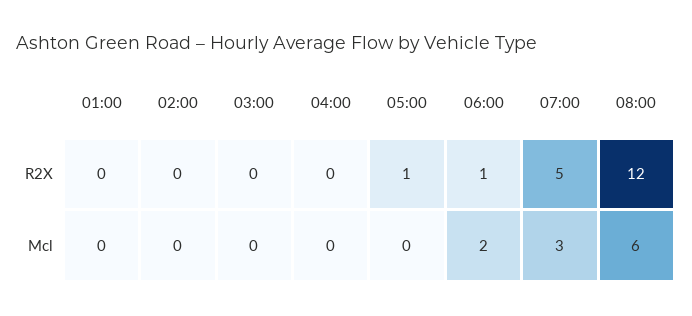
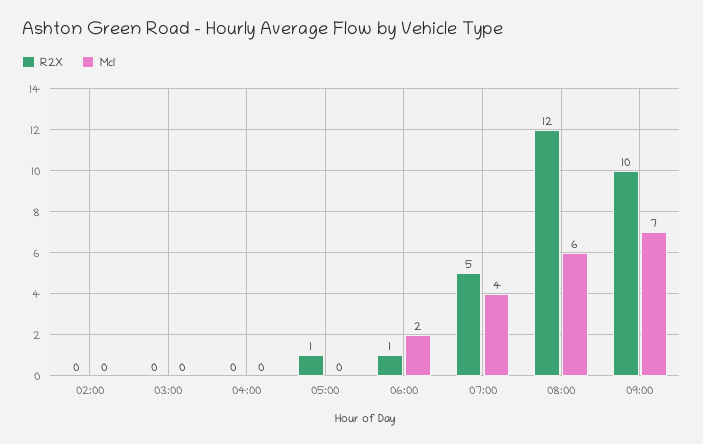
R2X, 01:00: 0 -> none
Mcl, 01:00: 0 -> none
Mcl, 07:00: 3 -> 4
R2X, 09:00: none -> 10
Mcl, 09:00: none -> 7

